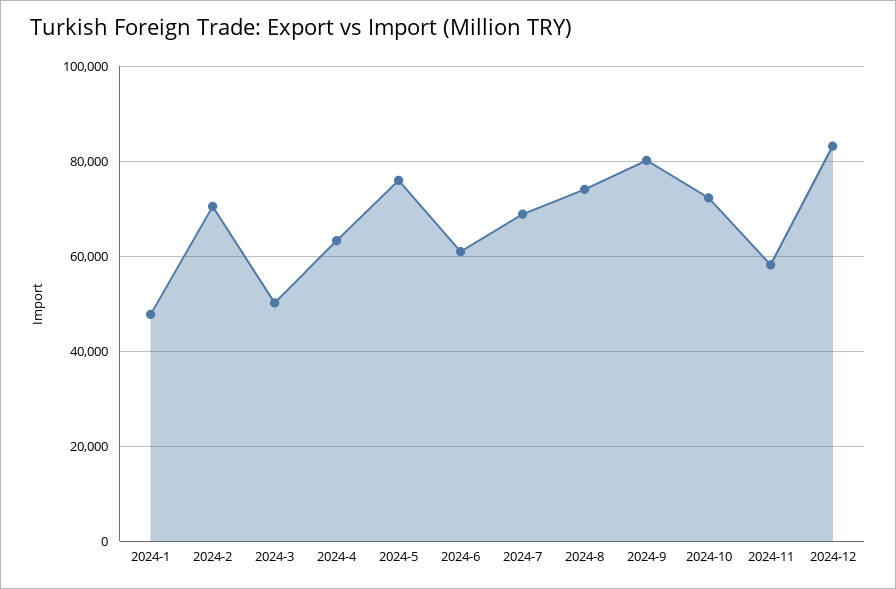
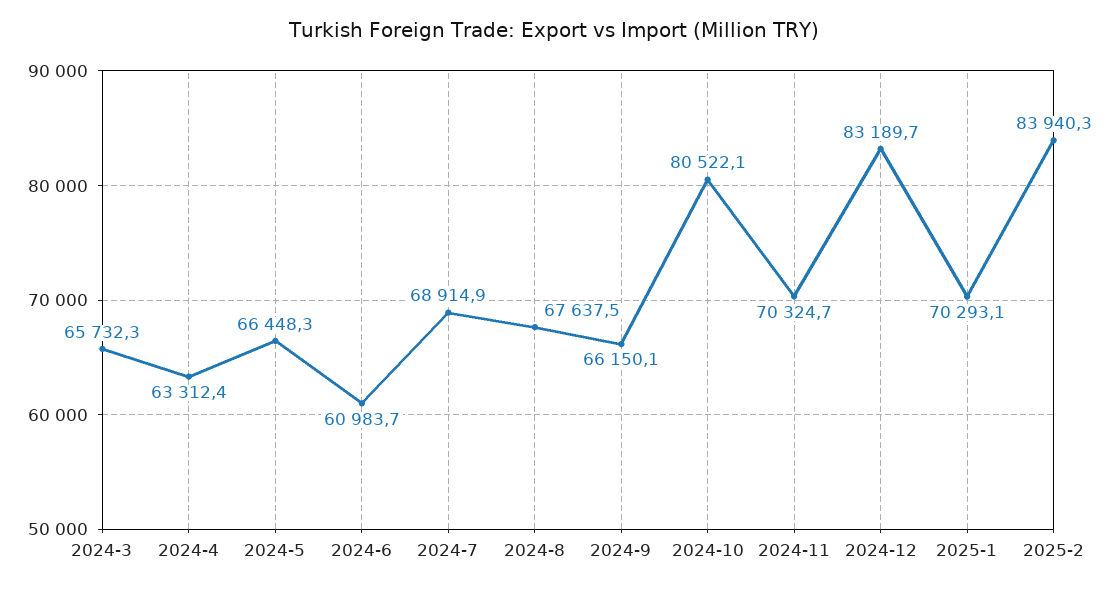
2024-1: 48000 -> none
2024-2: 70000 -> none
2024-3: 50000 -> 65732.3
2024-5: 76000 -> 66448.3
2024-8: 74000 -> 67637.5
2024-9: 80000 -> 66150.1
2024-10: 72000 -> 80522.1
2024-11: 58000 -> 70324.7
2025-1: none -> 70293.1
2025-2: none -> 83940.3

